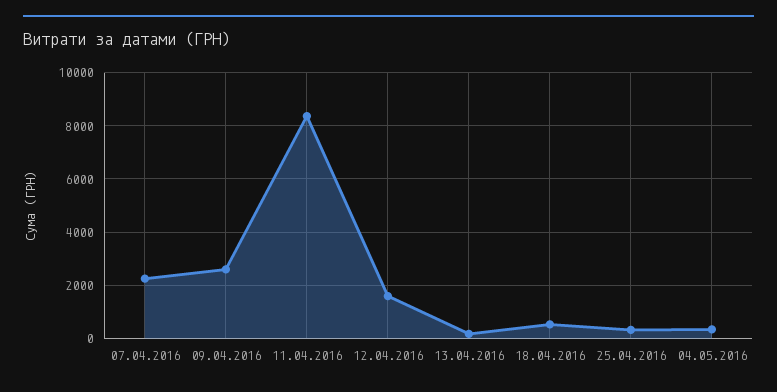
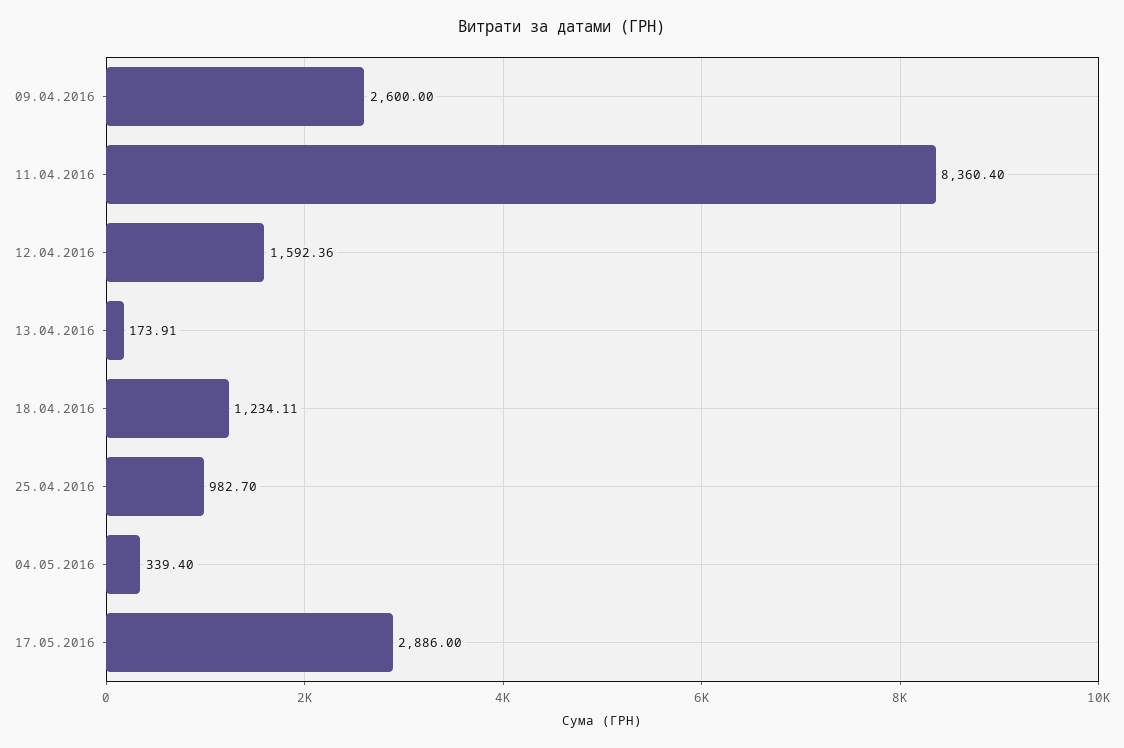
07.04.2016: 2250 -> none
18.04.2016: 500 -> 1234.11
25.04.2016: 250 -> 982.7
17.05.2016: none -> 2886

